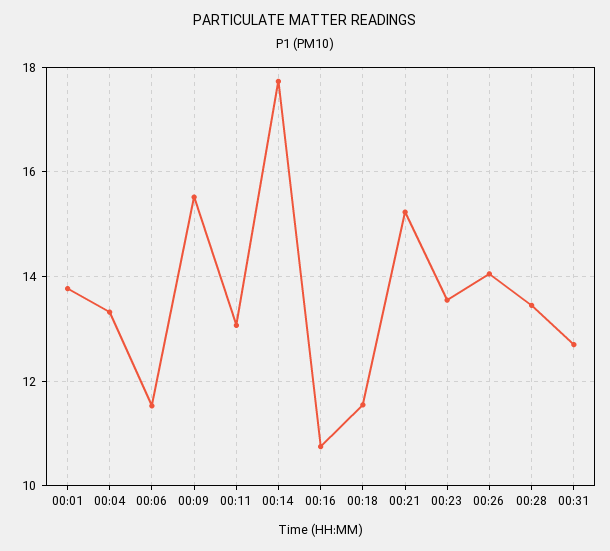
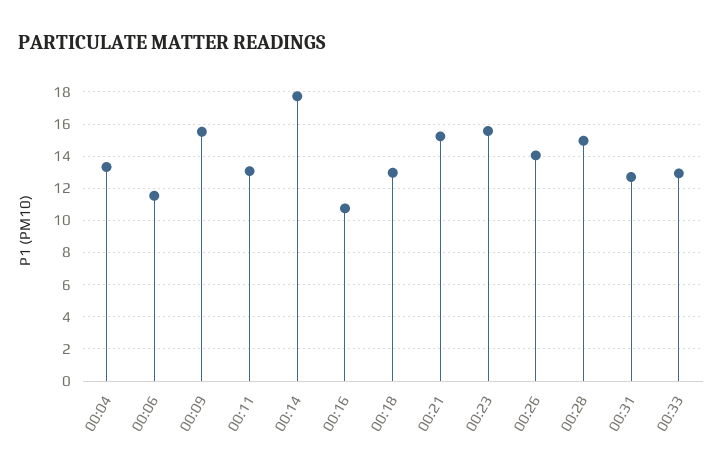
00:01: 13.8 -> none
00:18: 11.6 -> 13
00:23: 13.6 -> 15.5
00:28: 13.4 -> 15
00:33: none -> 13

